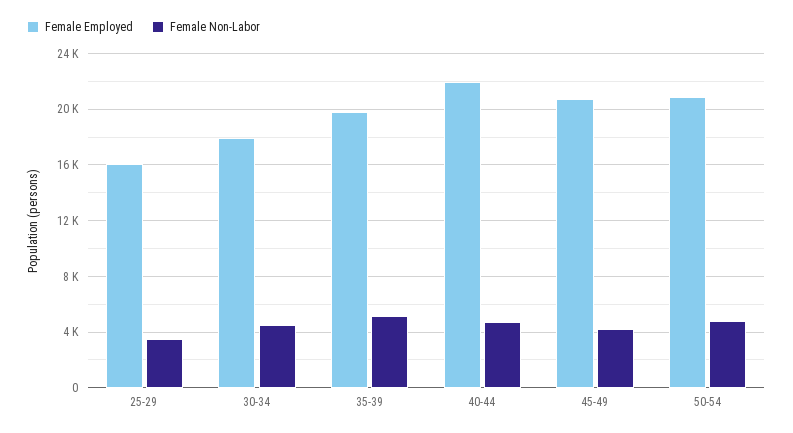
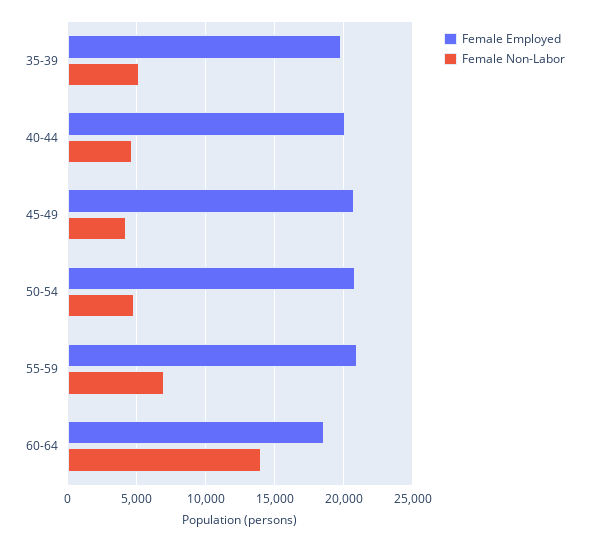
Female Employed, 25-29: 16000 -> none
Female Non-Labor, 25-29: 3500 -> none
Female Employed, 30-34: 18000 -> none
Female Non-Labor, 30-34: 4500 -> none
Female Employed, 40-44: 22000 -> 20000
Female Employed, 55-59: none -> 21000
Female Non-Labor, 55-59: none -> 7000
Female Employed, 60-64: none -> 18500
Female Non-Labor, 60-64: none -> 14000

